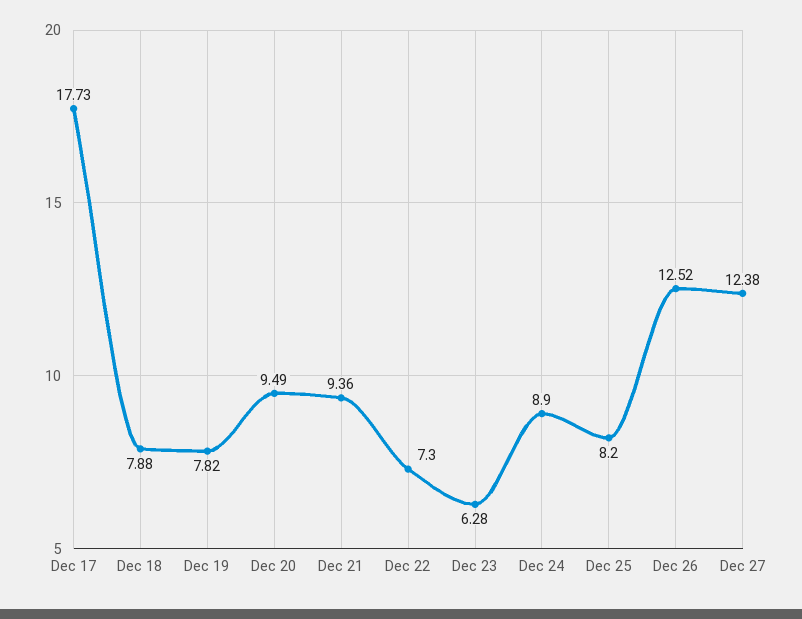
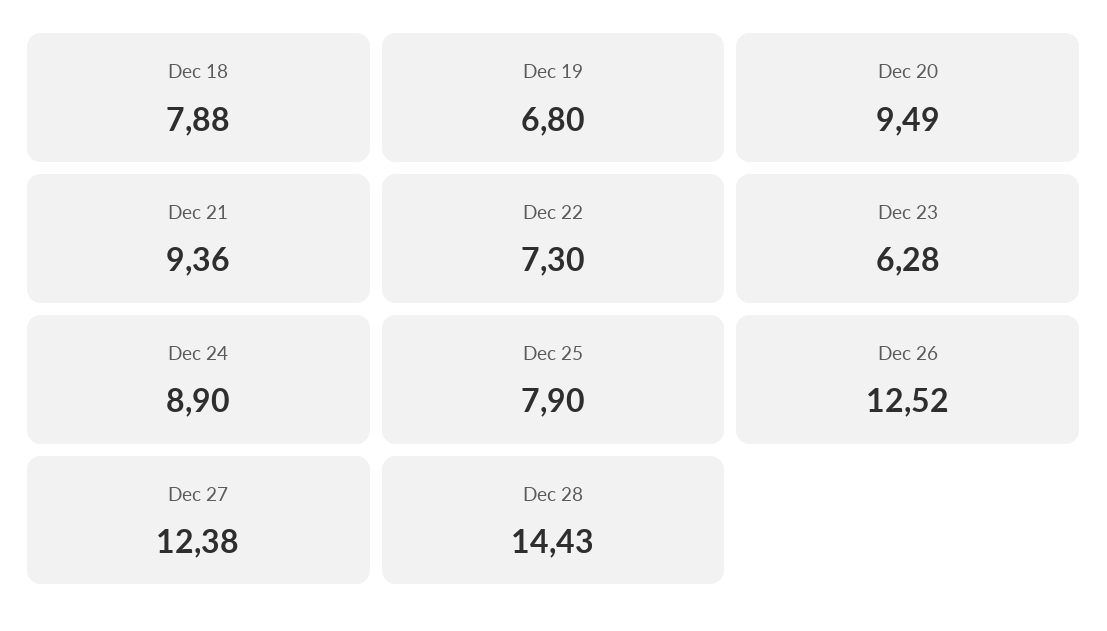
Dec 17: 17.73 -> none
Dec 19: 7.82 -> 6.8
Dec 25: 8.2 -> 7.9
Dec 28: none -> 14.43

